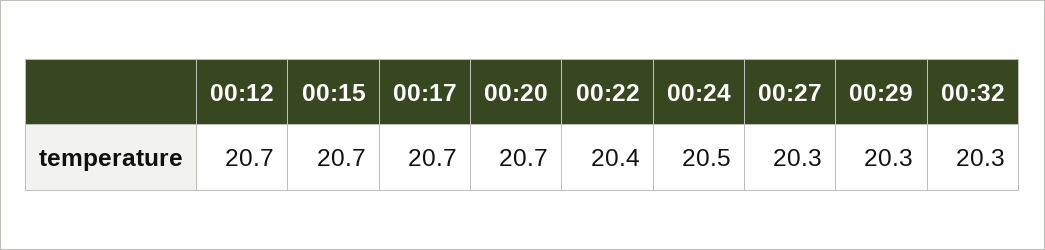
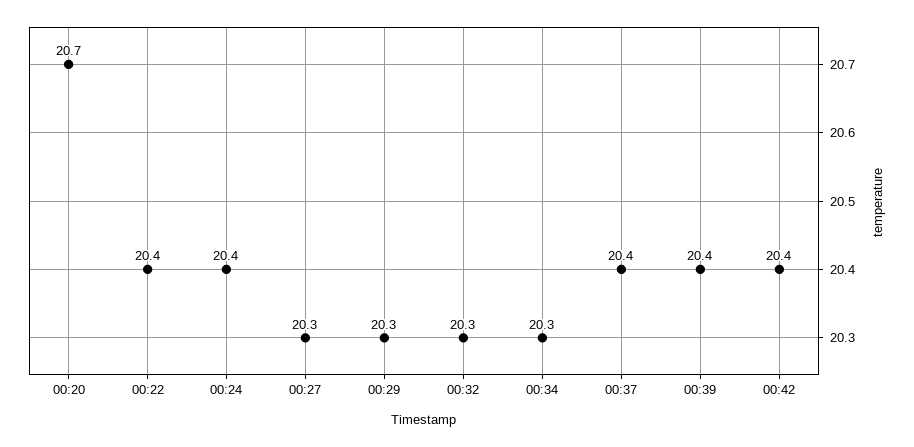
00:12: 20.7 -> none
00:15: 20.7 -> none
00:17: 20.7 -> none
00:24: 20.5 -> 20.4
00:34: none -> 20.3
00:37: none -> 20.4
00:39: none -> 20.4
00:42: none -> 20.4

